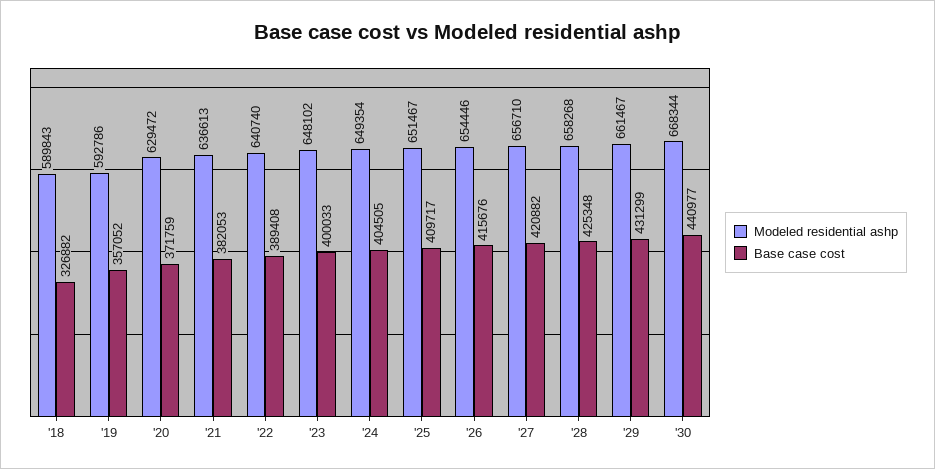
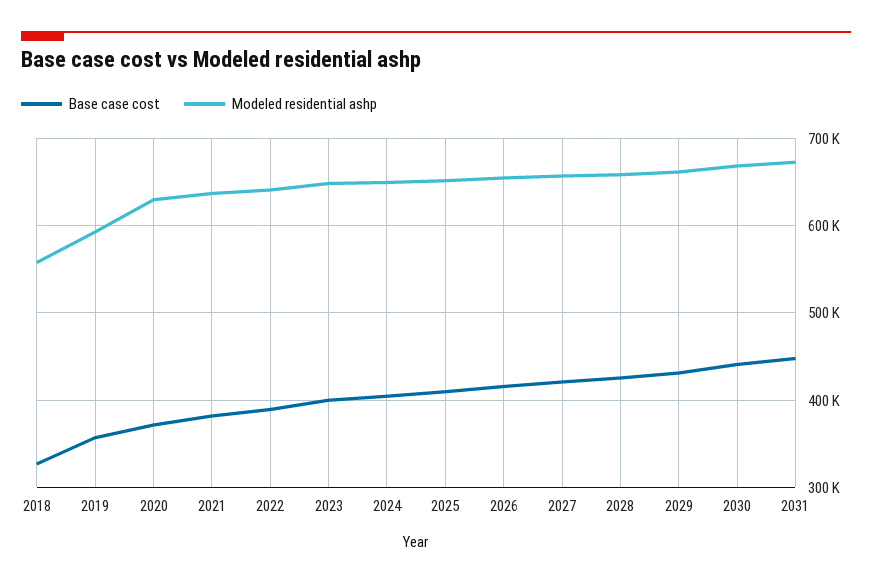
Modeled residential ashp, '18: 589843 -> 560000
Base case cost, 2031: none -> 450000
Modeled residential ashp, 2031: none -> 670000

